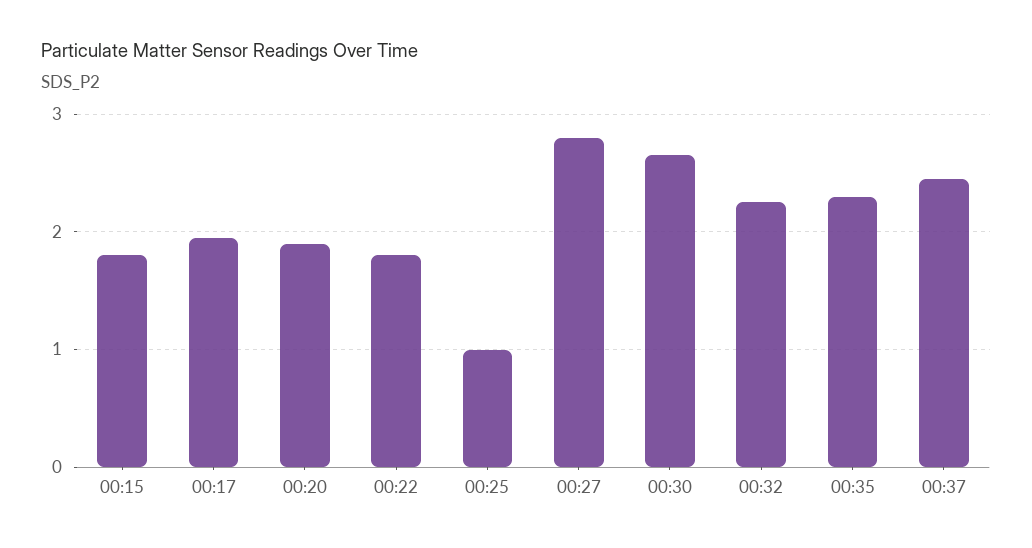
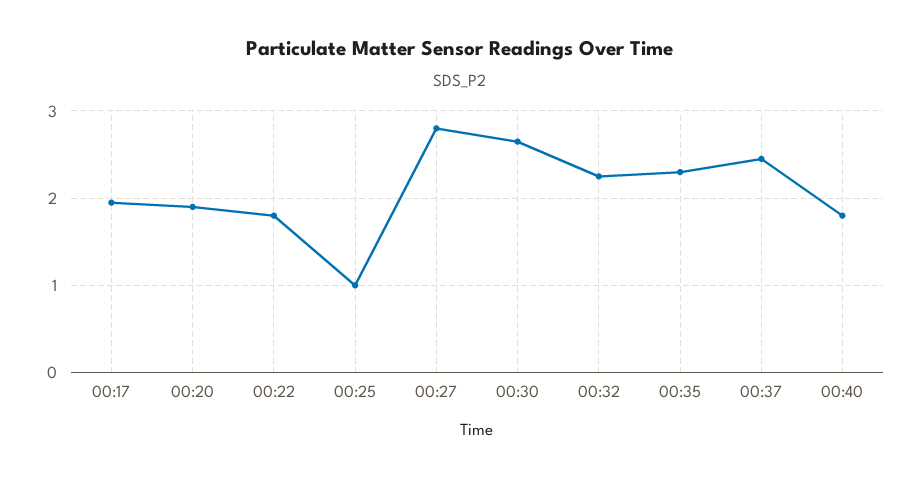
00:15: 1.8 -> none
00:40: none -> 1.8

